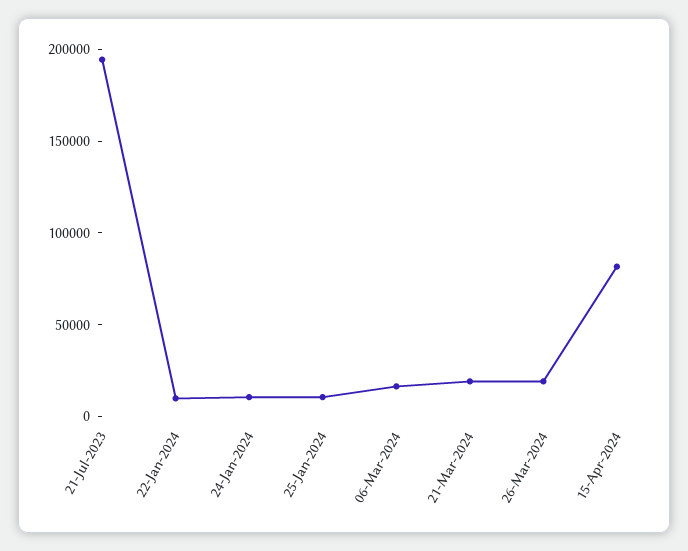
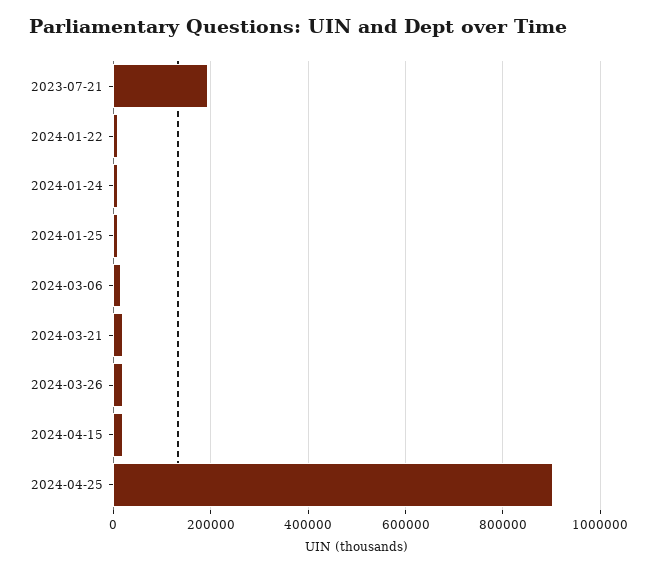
15-Apr-2024: 80000 -> 20000
2024-04-25: none -> 900000

